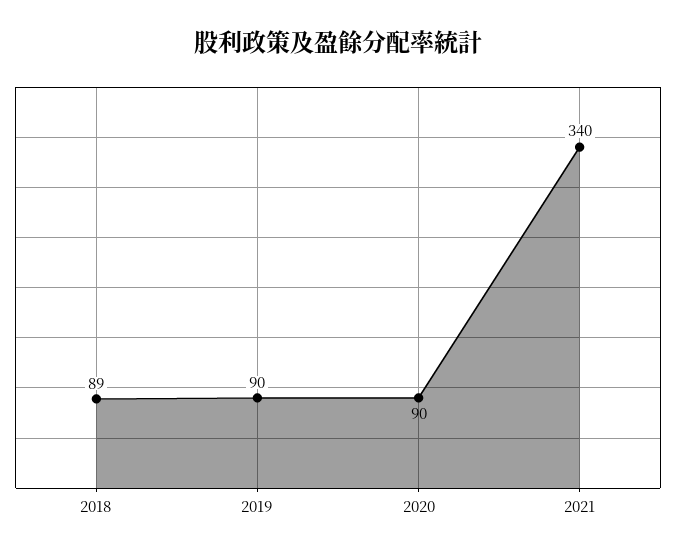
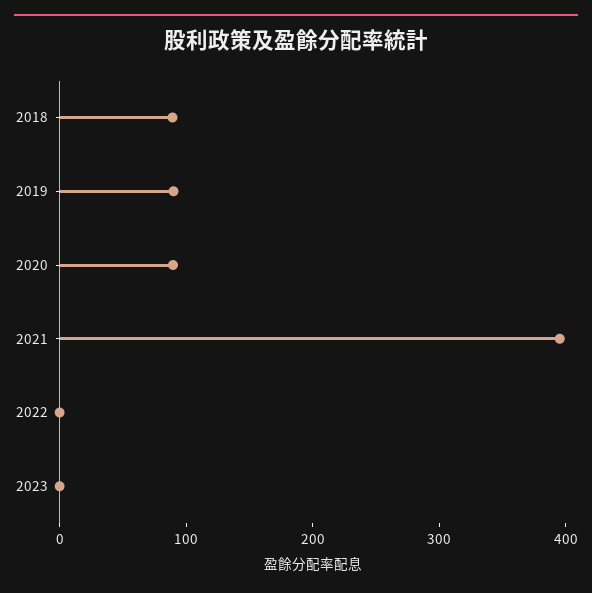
2021: 340 -> 400
2022: none -> 0
2023: none -> 0

